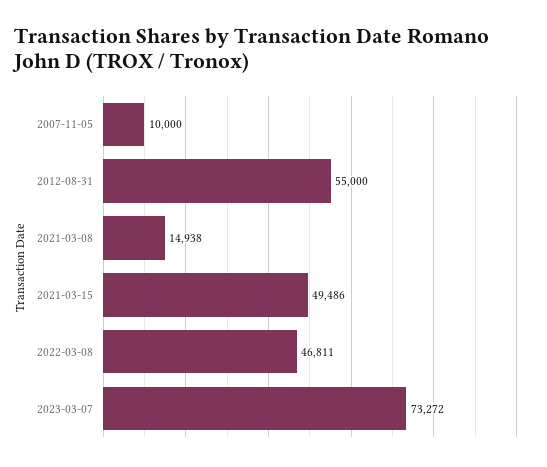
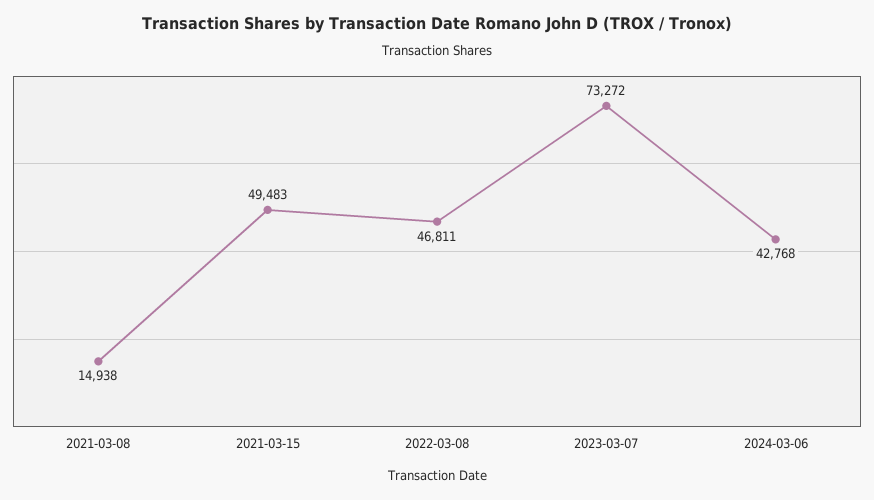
2007-11-05: 10000 -> none
2012-08-31: 55000 -> none
2021-03-15: 49486 -> 49483
2024-03-06: none -> 42768

